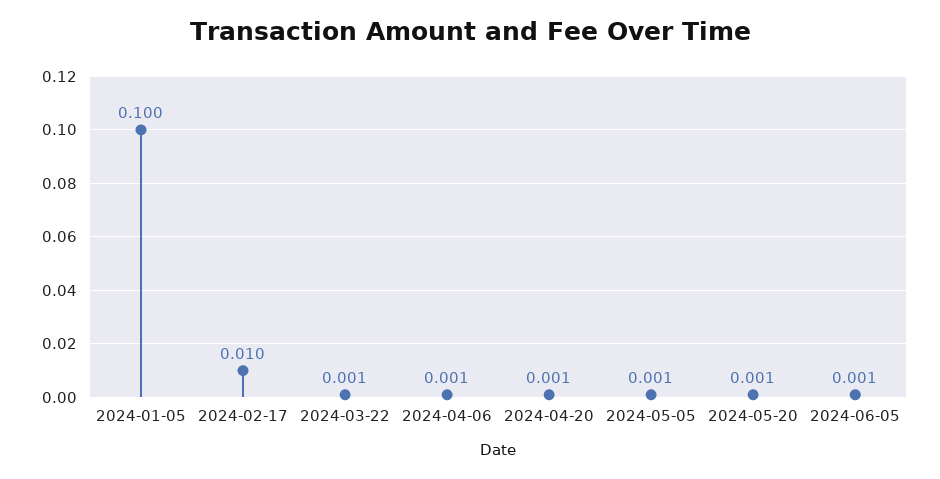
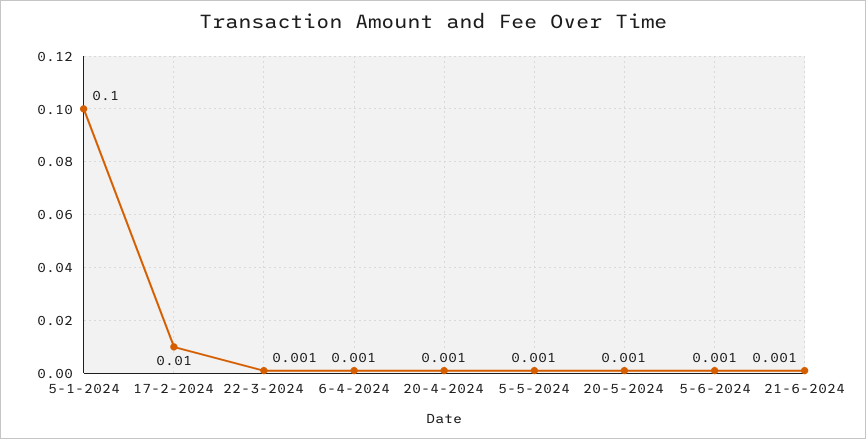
21-6-2024: none -> 0.001

